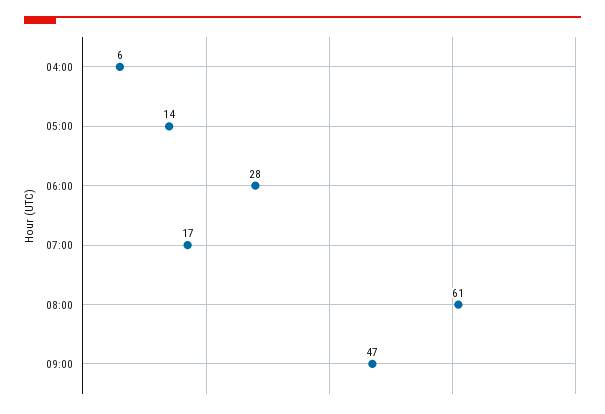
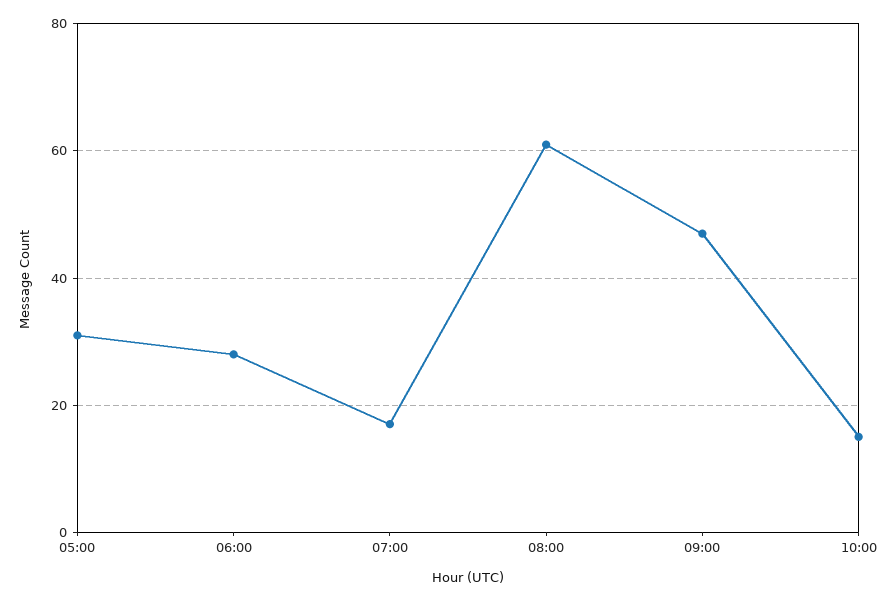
04:00: 6 -> none
05:00: 14 -> 30
10:00: none -> 15

